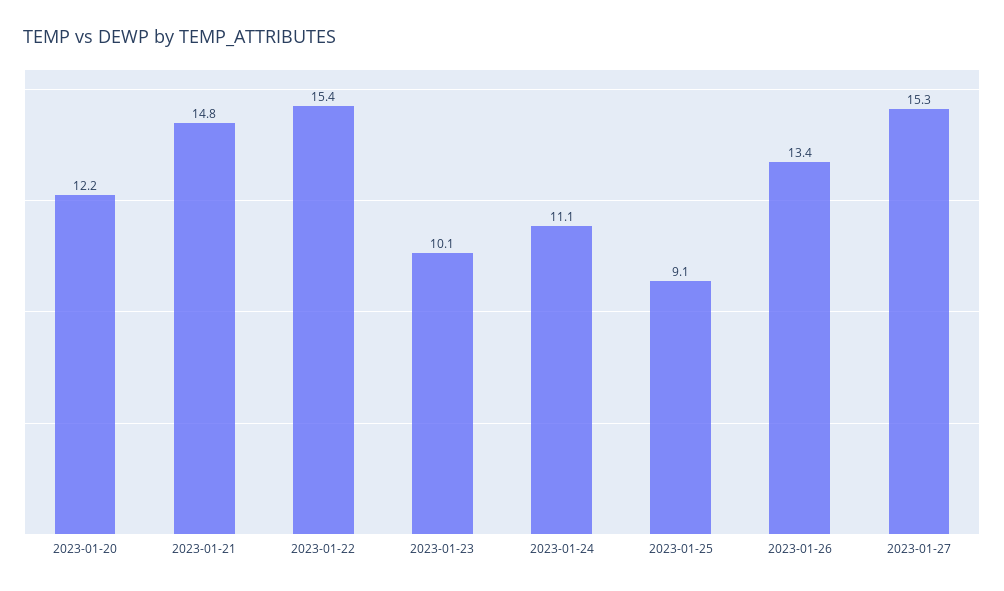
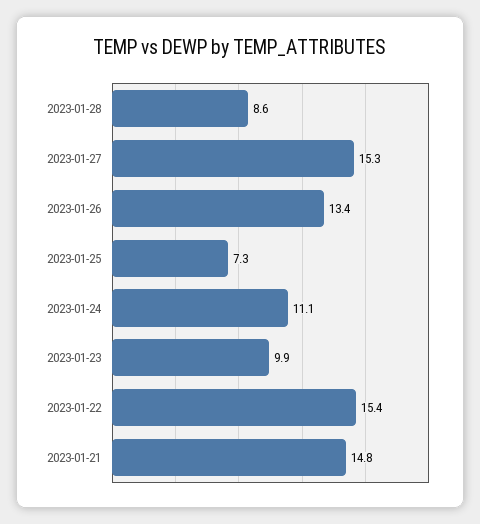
2023-01-20: 12.2 -> none
2023-01-23: 10.1 -> 9.9
2023-01-25: 9.1 -> 7.3
2023-01-28: none -> 8.6

